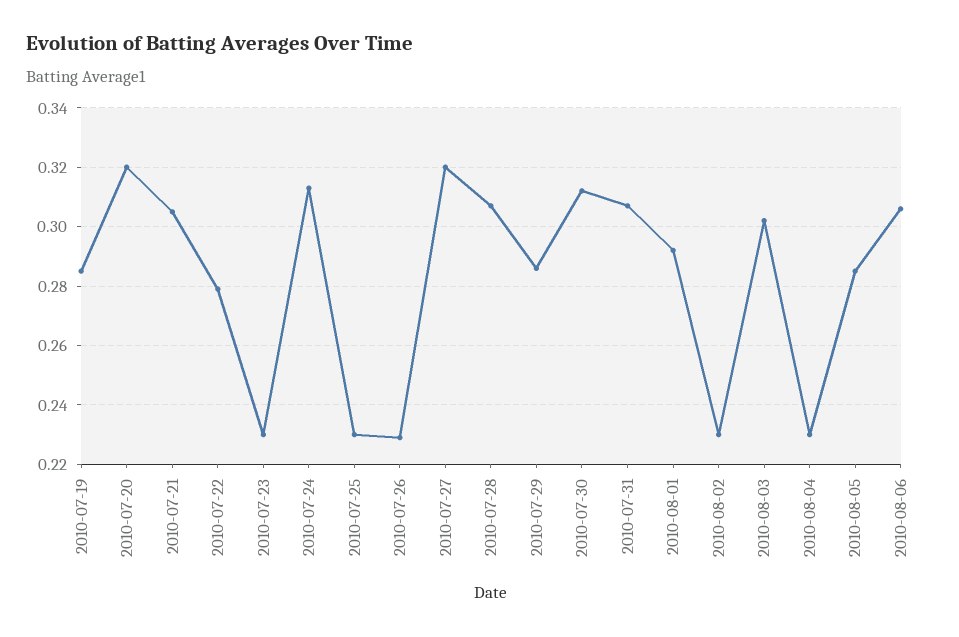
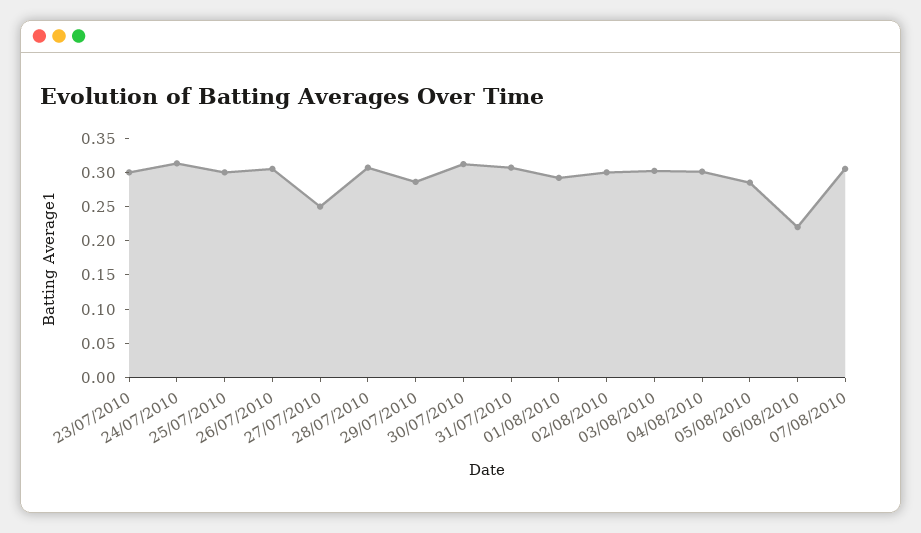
2010-07-19: 0.285 -> none
2010-07-20: 0.32 -> none
2010-07-21: 0.305 -> none
2010-07-22: 0.28 -> none
2010-07-23: 0.23 -> 0.3
2010-07-25: 0.23 -> 0.3
2010-07-26: 0.23 -> 0.3
2010-07-27: 0.32 -> 0.25
2010-08-02: 0.23 -> 0.3
2010-08-04: 0.23 -> 0.3
2010-08-06: 0.305 -> 0.225
07/08/2010: none -> 0.3

